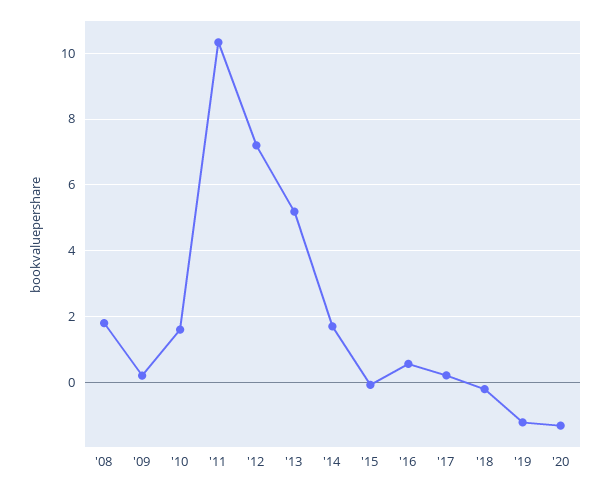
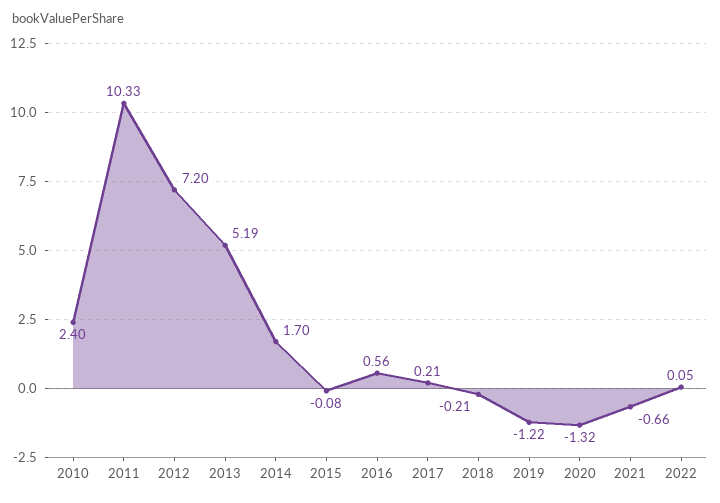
'08: 1.8 -> none
'09: 0.2 -> none
'10: 1.6 -> 2.4
2021: none -> -0.66
2022: none -> 0.05

